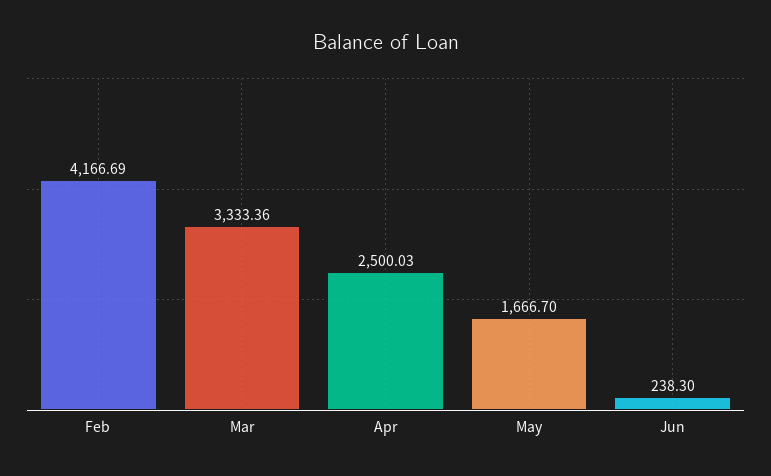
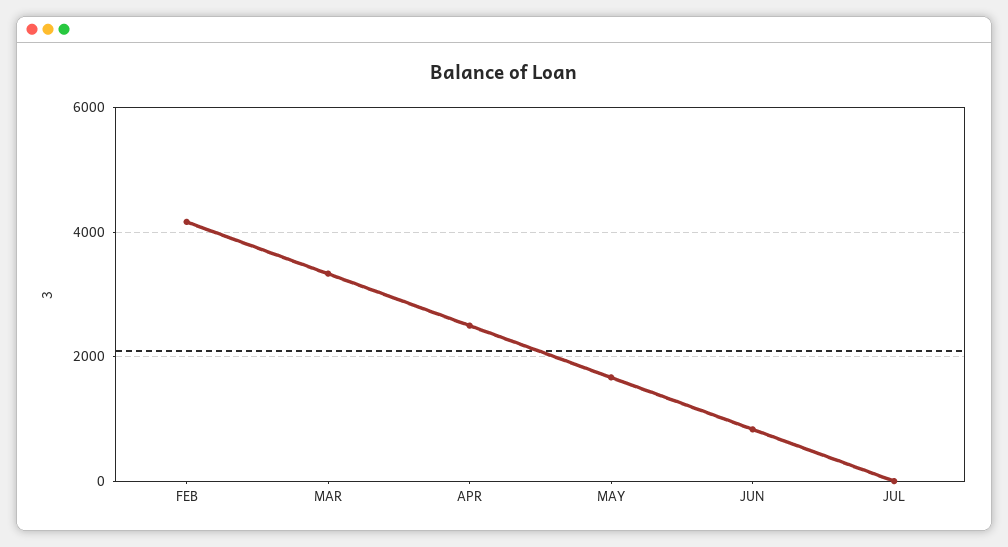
Jun: 238.3 -> 800
JUL: none -> 0

